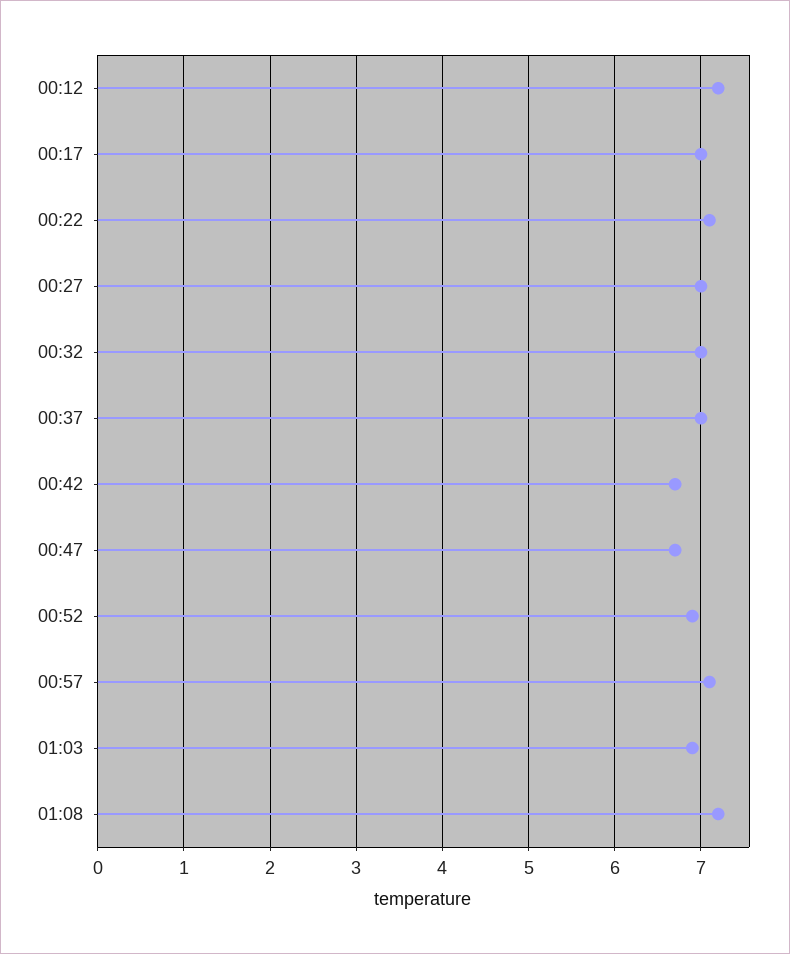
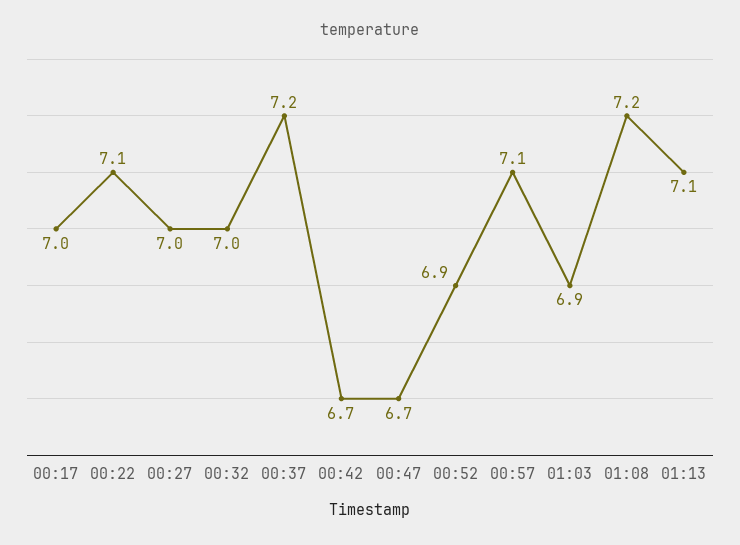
00:12: 7.2 -> none
00:37: 7 -> 7.2
01:13: none -> 7.1

